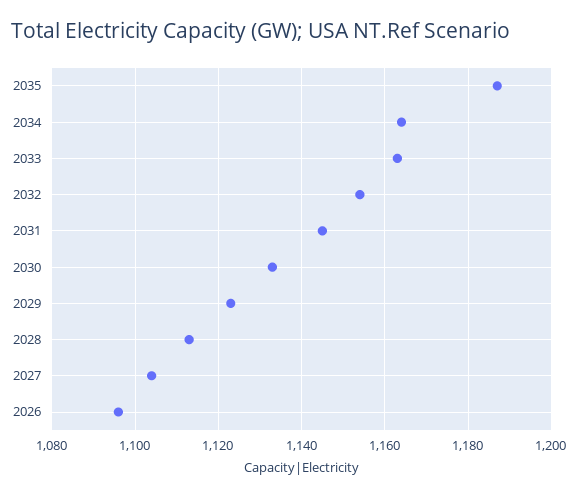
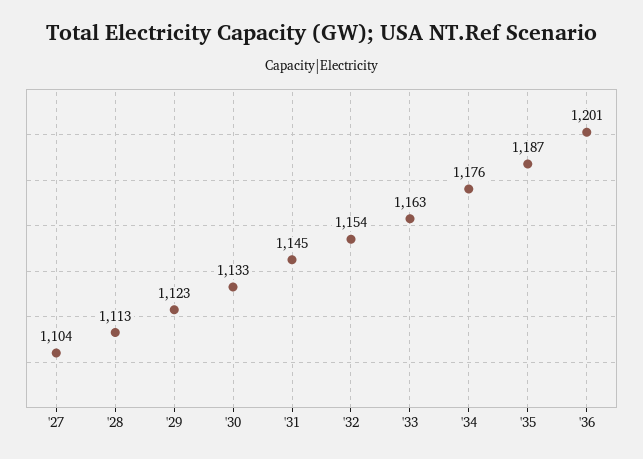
2034: 1165 -> 1176
2026: 1095 -> none
'36: none -> 1201

